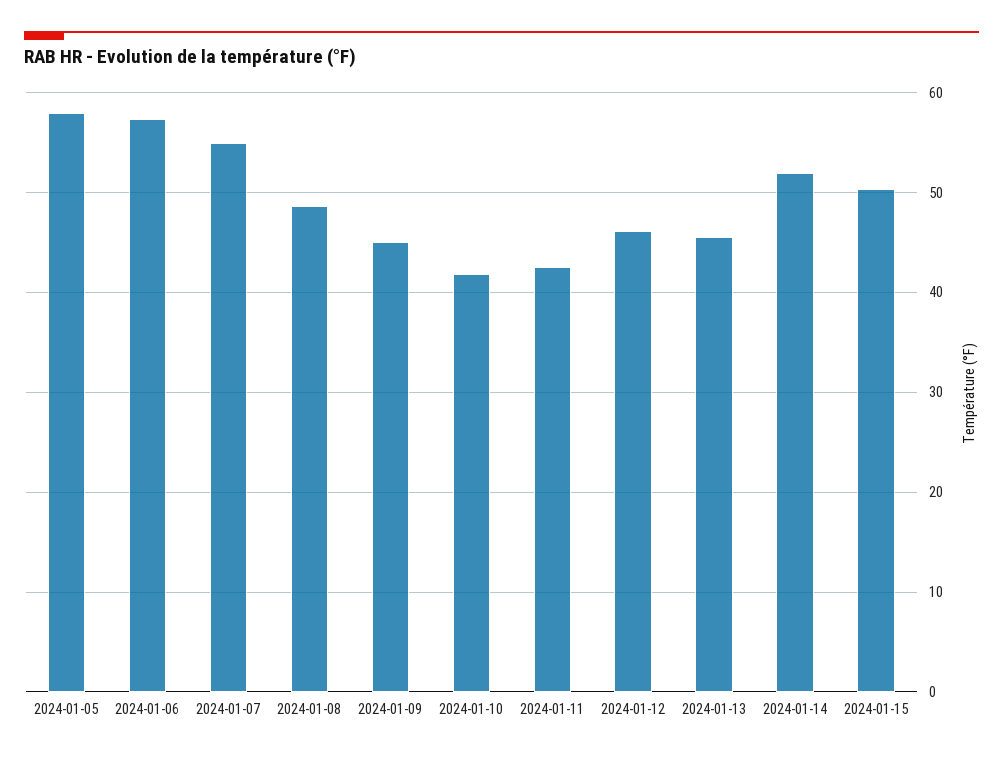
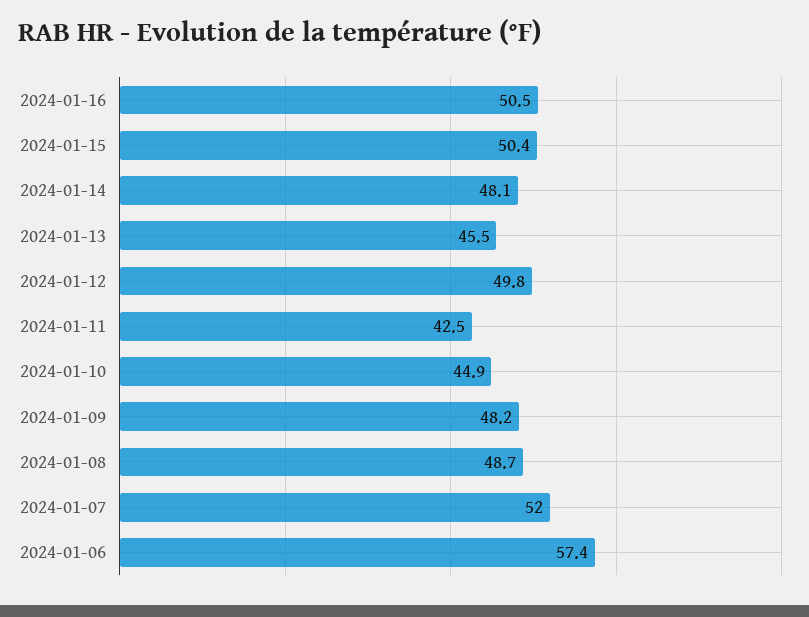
2024-01-05: 58 -> none
2024-01-07: 55 -> 52
2024-01-09: 45 -> 48.2
2024-01-10: 42 -> 44.9
2024-01-12: 46 -> 49.8
2024-01-14: 52 -> 48.1
2024-01-16: none -> 50.5

